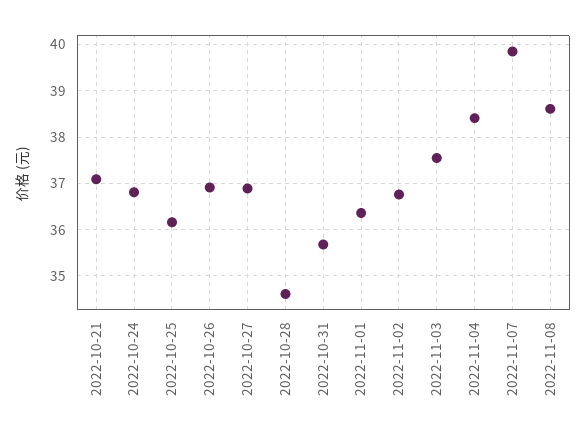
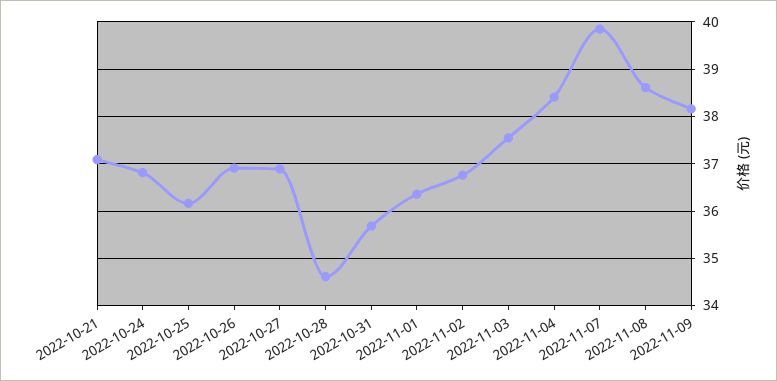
2022-11-09: none -> 38.2

